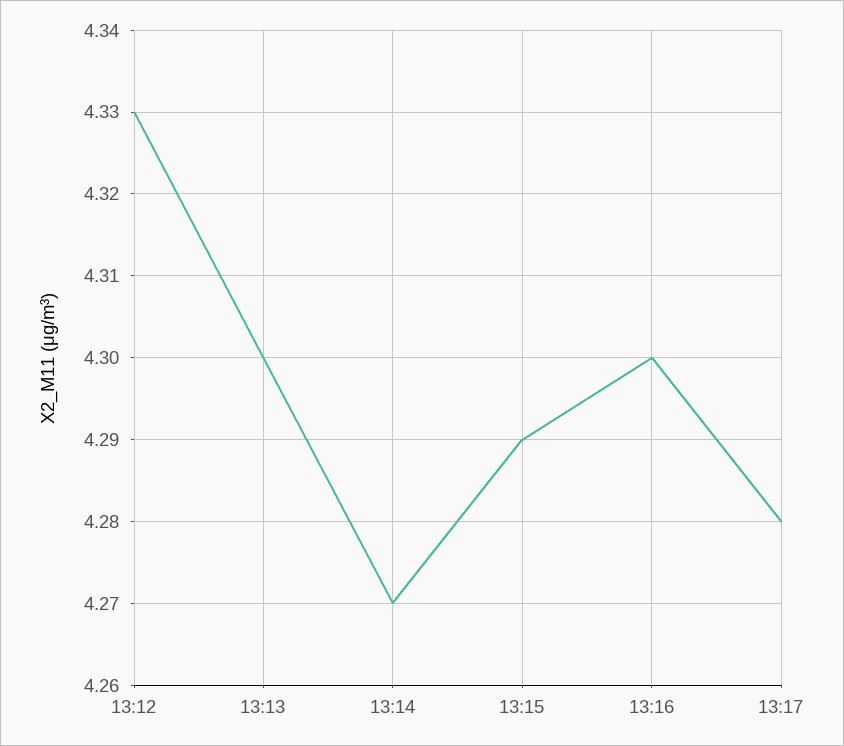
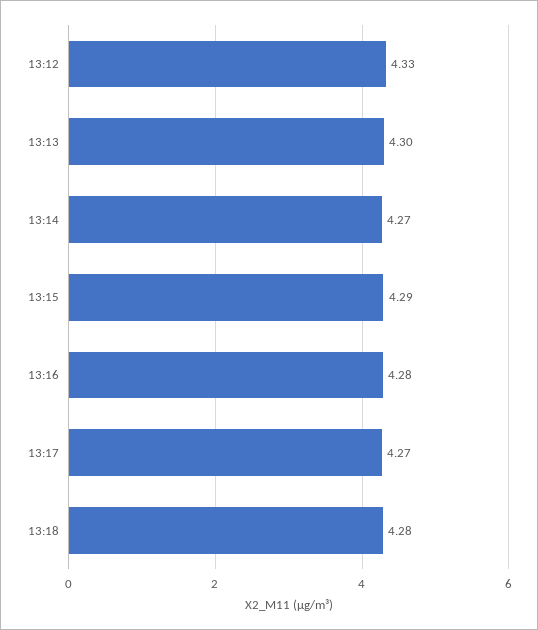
13:16: 4.3 -> 4.28
13:17: 4.28 -> 4.27
13:18: none -> 4.28

